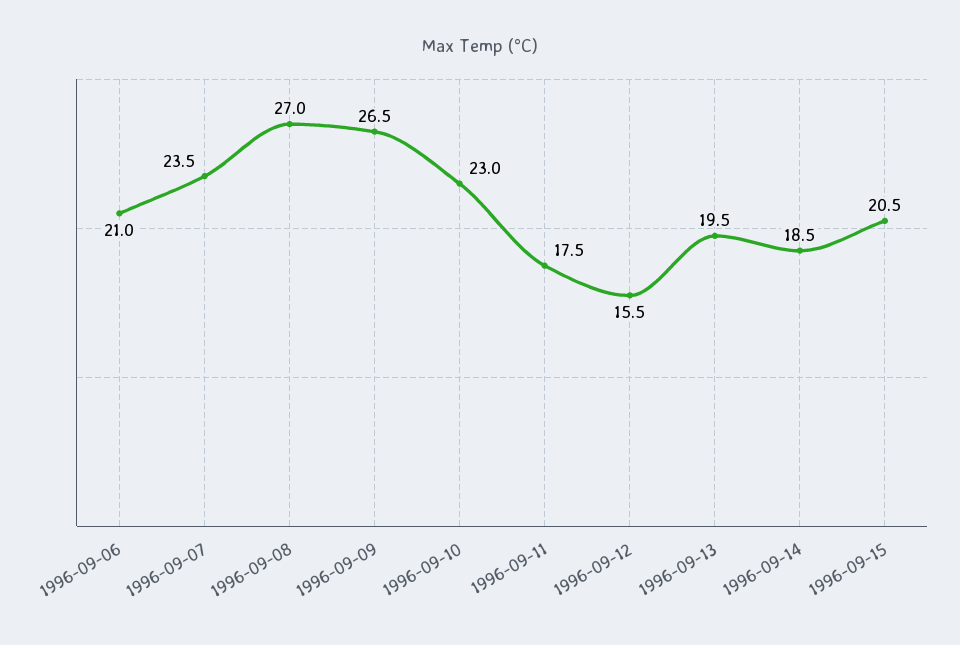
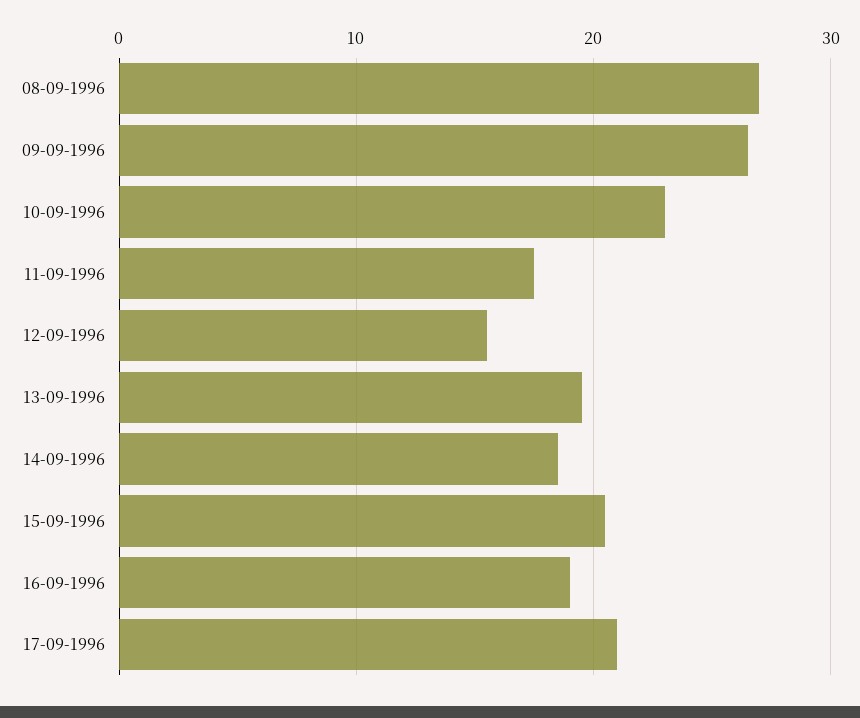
1996-09-06: 21 -> none
1996-09-07: 23.5 -> none
16-09-1996: none -> 19
17-09-1996: none -> 21

